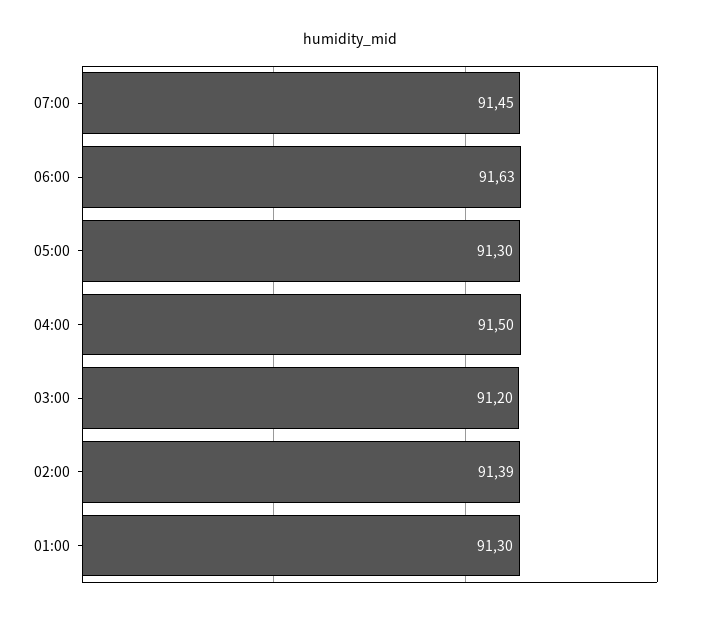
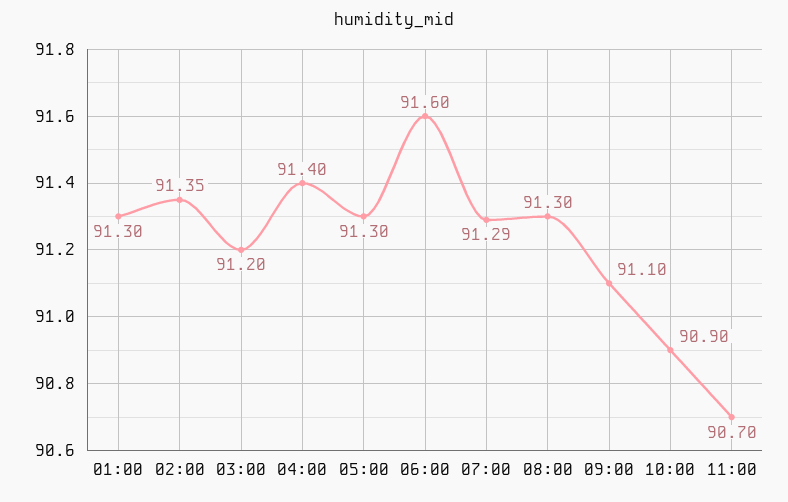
07:00: 91.45 -> 91.29
06:00: 91.63 -> 91.6
04:00: 91.5 -> 91.4
02:00: 91.39 -> 91.35
08:00: none -> 91.3
09:00: none -> 91.1
10:00: none -> 90.9
11:00: none -> 90.7

